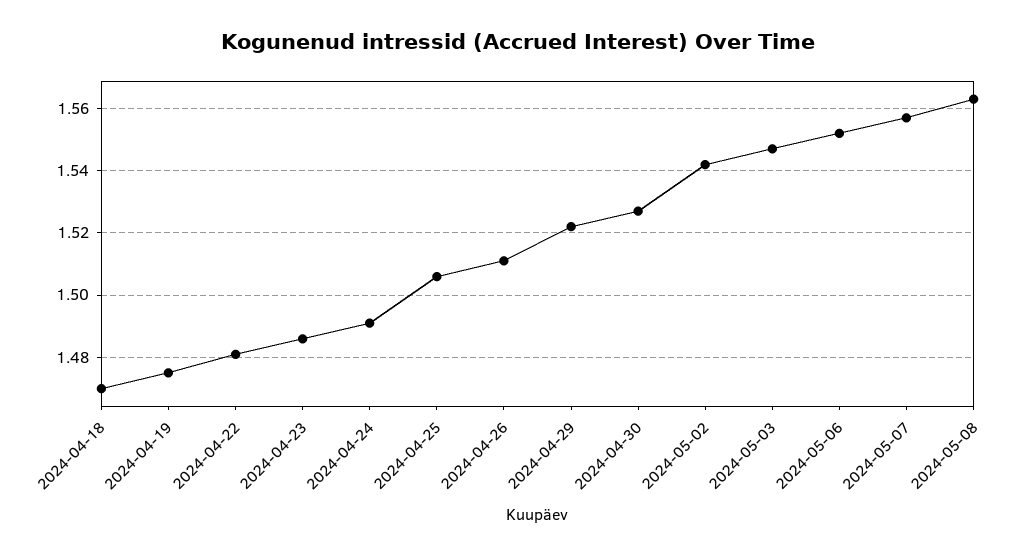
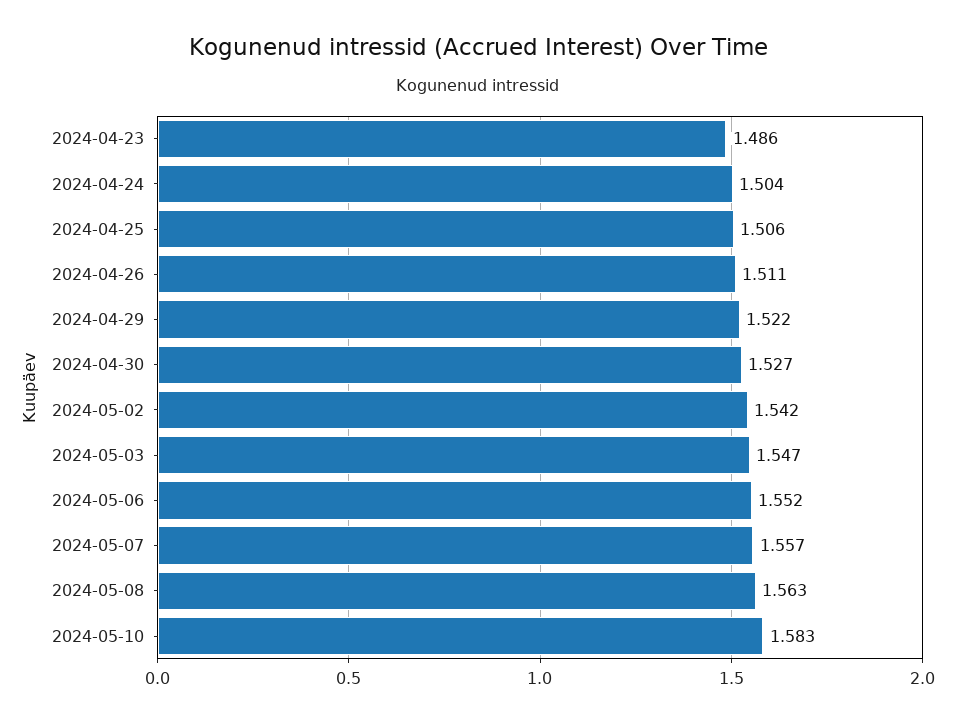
2024-04-18: 1.47 -> none
2024-04-19: 1.475 -> none
2024-04-22: 1.48 -> none
2024-04-24: 1.49 -> 1.504
2024-05-10: none -> 1.583

